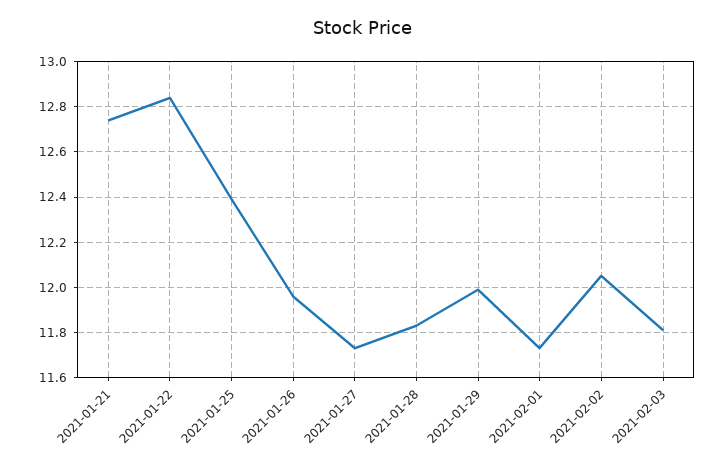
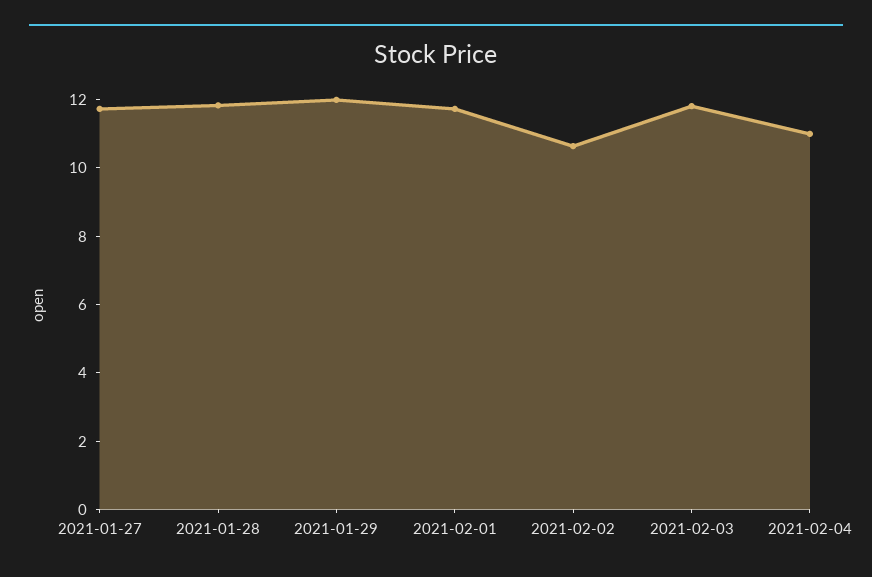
2021-01-21: 12.75 -> none
2021-01-22: 12.85 -> none
2021-01-25: 12.4 -> none
2021-01-26: 11.95 -> none
2021-02-02: 12.05 -> 10.5
2021-02-04: none -> 11

